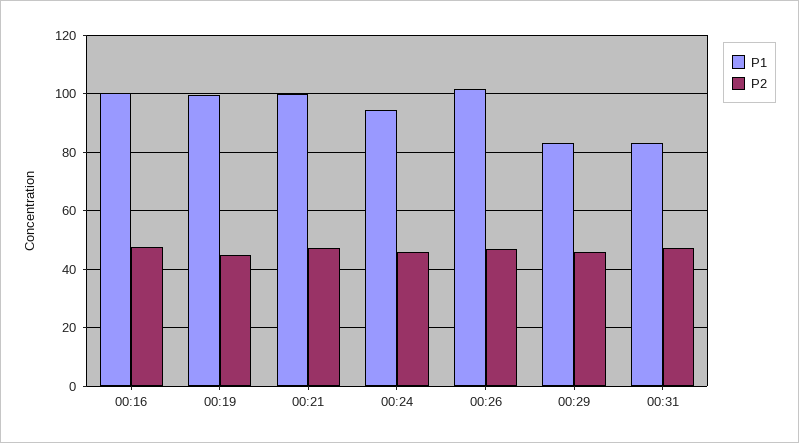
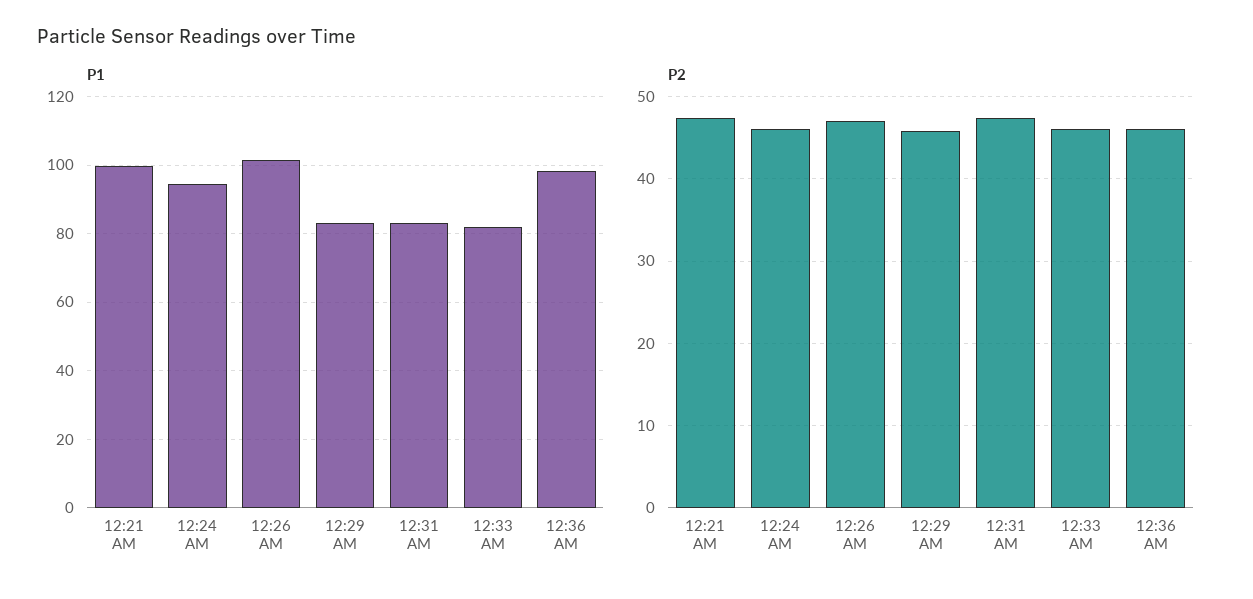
P1, 00:16: 100 -> none
P2, 00:16: 47.5 -> none
P1, 00:19: 100 -> none
P2, 00:19: 45 -> none
P1, 12:33 AM: none -> 82
P1, 12:36 AM: none -> 98
P2, 12:33 AM: none -> 46
P2, 12:36 AM: none -> 46

